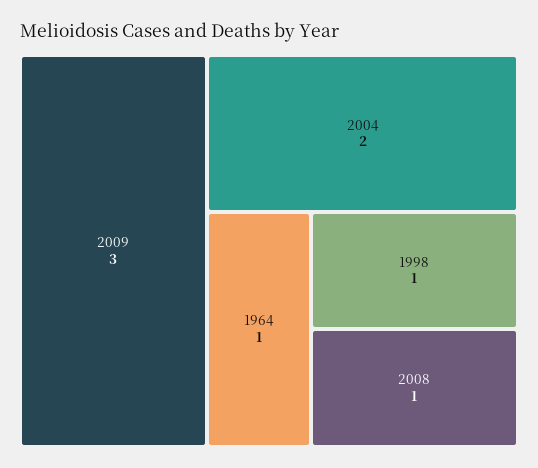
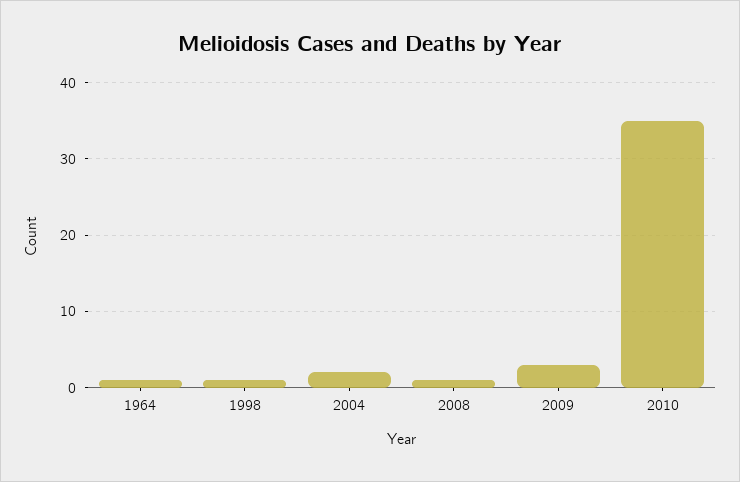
2010: none -> 35

